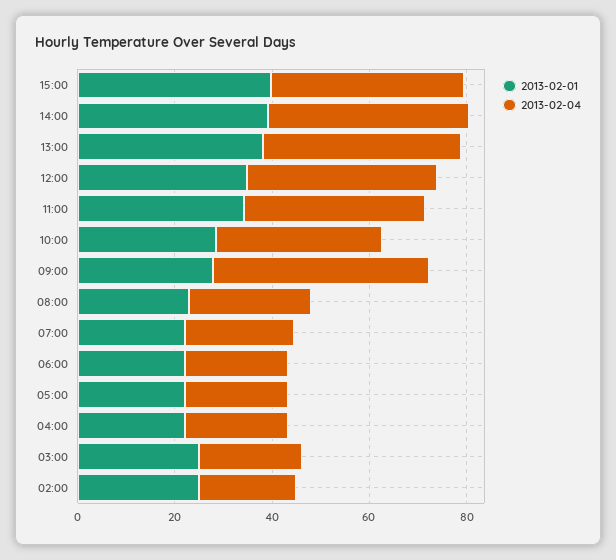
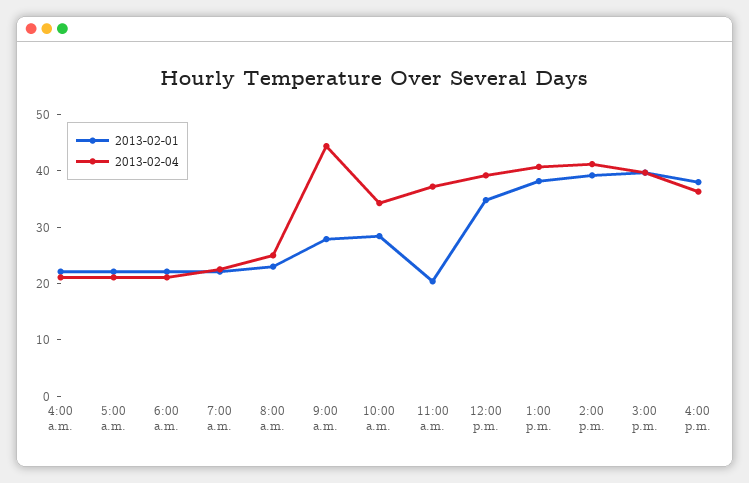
2013-02-01, 11:00: 35 -> 20
2013-02-01, 03:00: 25 -> none
2013-02-04, 03:00: 20 -> none
2013-02-01, 02:00: 25 -> none
2013-02-04, 02:00: 20 -> none
2013-02-01, 4:00 p.m.: none -> 38
2013-02-04, 4:00 p.m.: none -> 36

